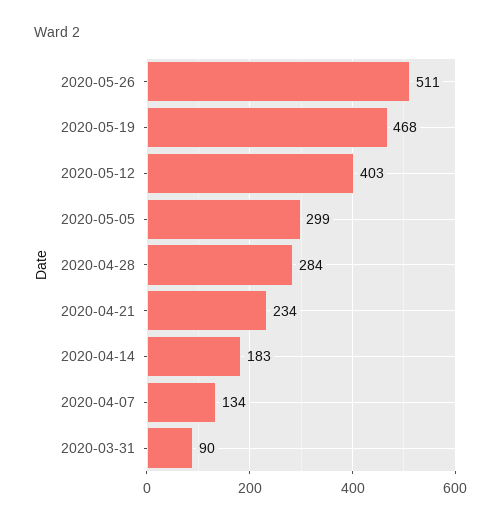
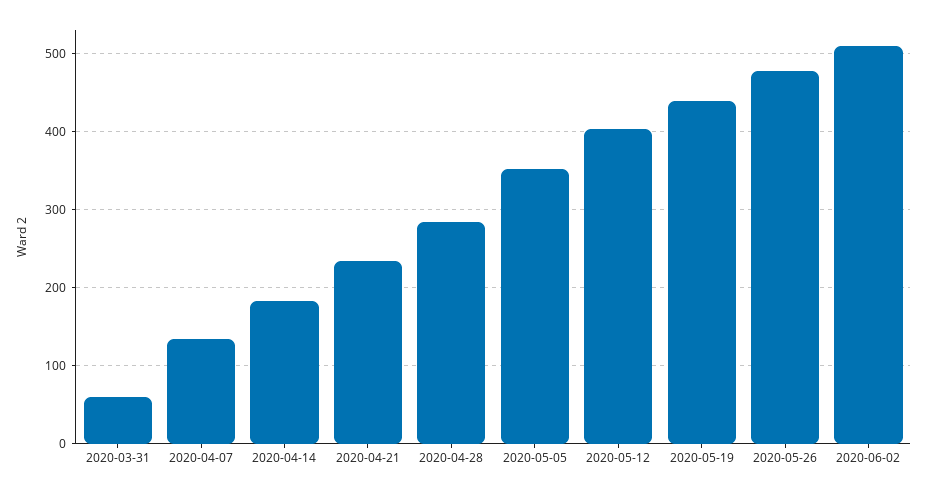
2020-05-26: 511 -> 480
2020-05-19: 468 -> 440
2020-05-05: 299 -> 350
2020-03-31: 90 -> 60
2020-06-02: none -> 510

